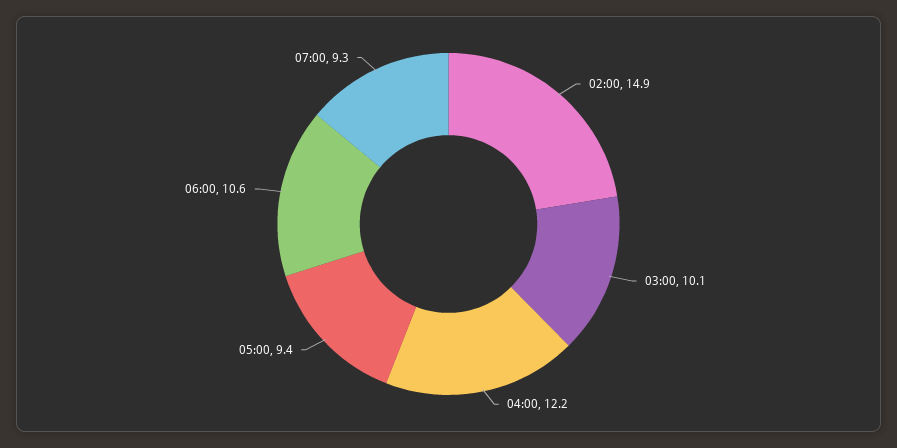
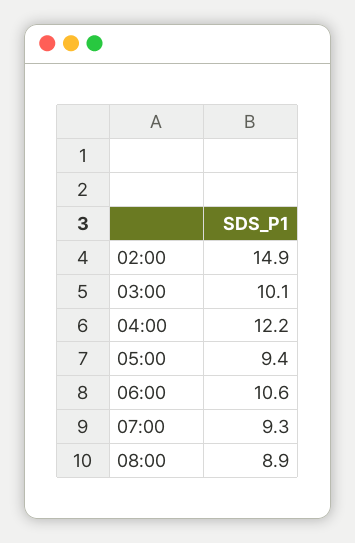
08:00: none -> 8.9

